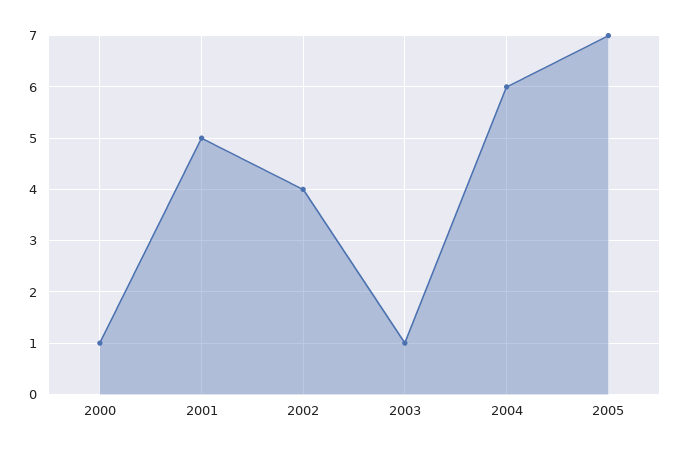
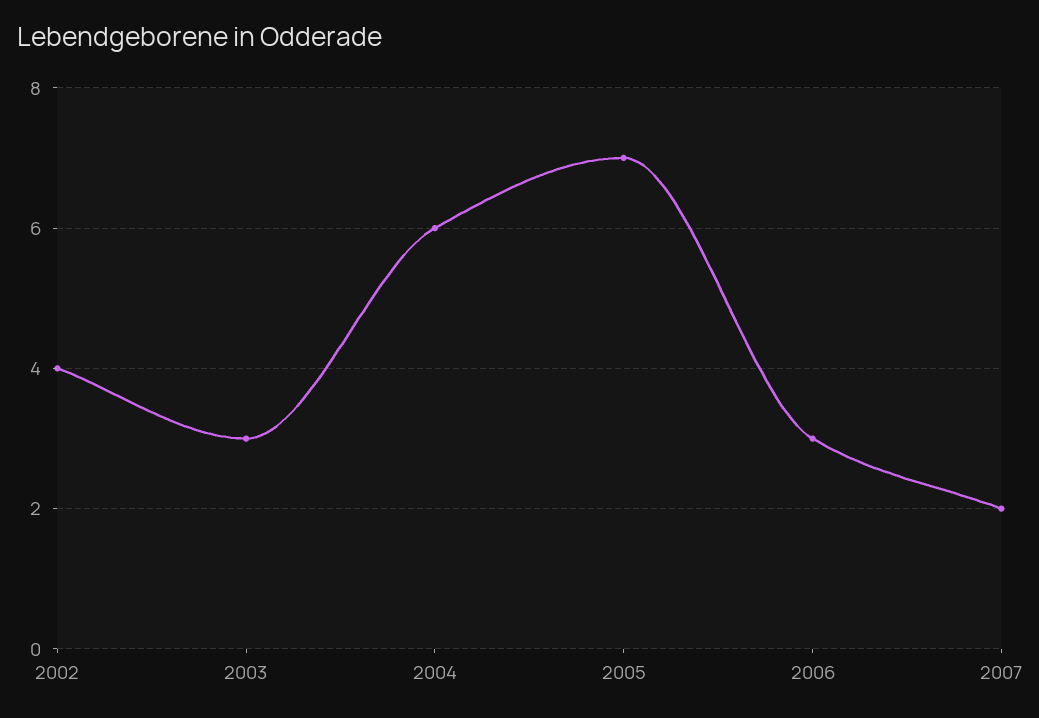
2000: 1 -> none
2001: 5 -> none
2003: 1 -> 3
2006: none -> 3
2007: none -> 2

